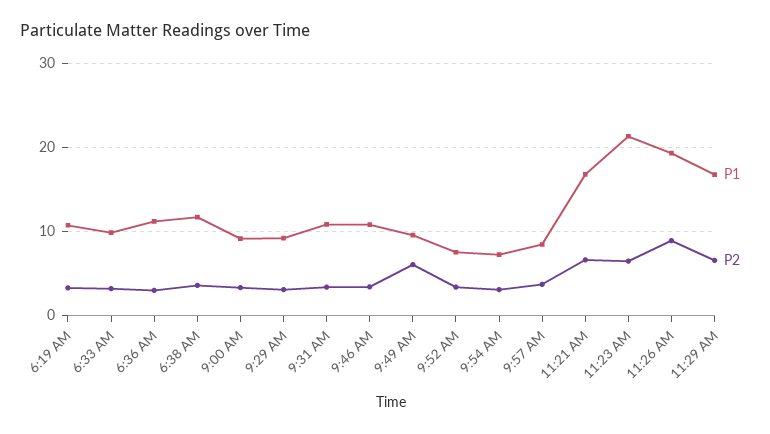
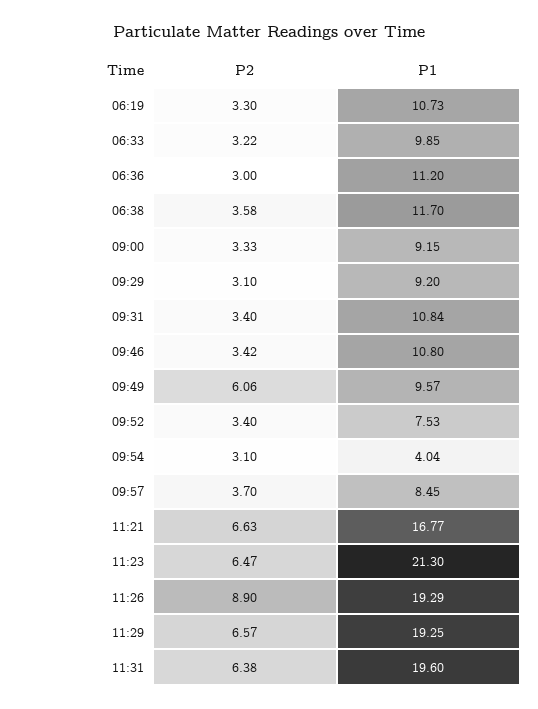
P1, 9:54 AM: 7 -> 4.04
P1, 11:29 AM: 17 -> 19.25
P2, 11:31: none -> 6.38
P1, 11:31: none -> 19.6

